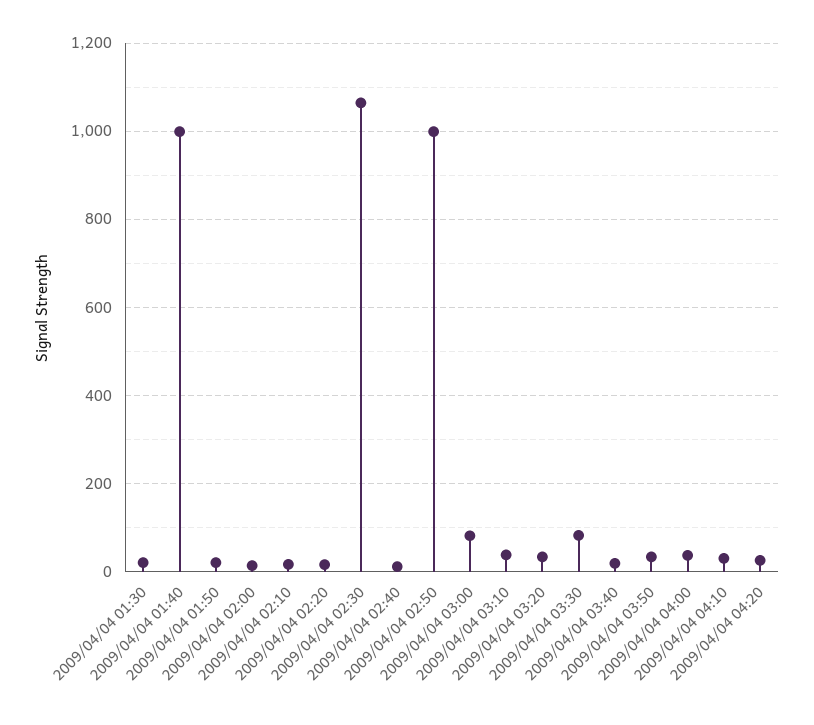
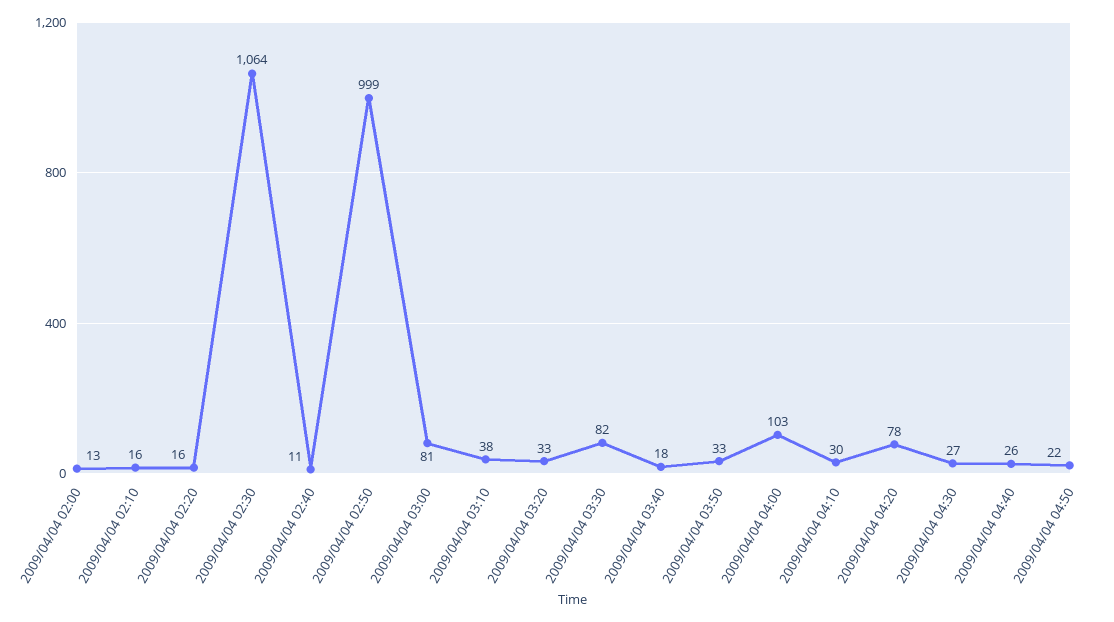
2009/04/04 01:30: 20 -> none
2009/04/04 01:40: 1000 -> none
2009/04/04 01:50: 20 -> none
2009/04/04 04:00: 40 -> 103
2009/04/04 04:20: 20 -> 78
2009/04/04 04:30: none -> 27
2009/04/04 04:40: none -> 26
2009/04/04 04:50: none -> 22

